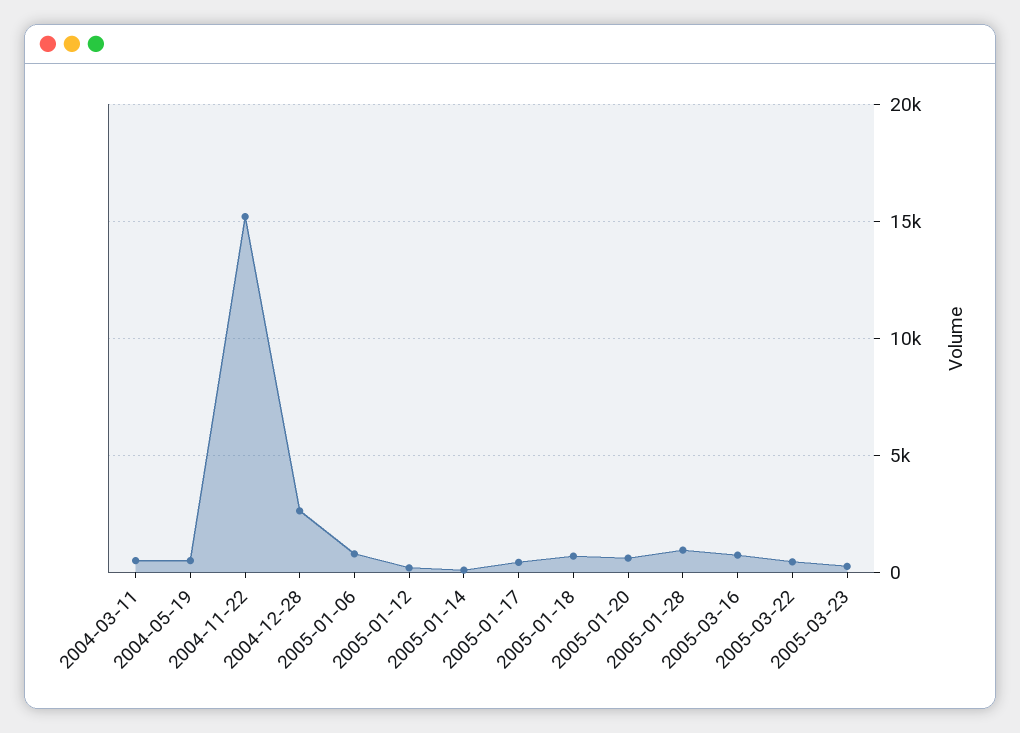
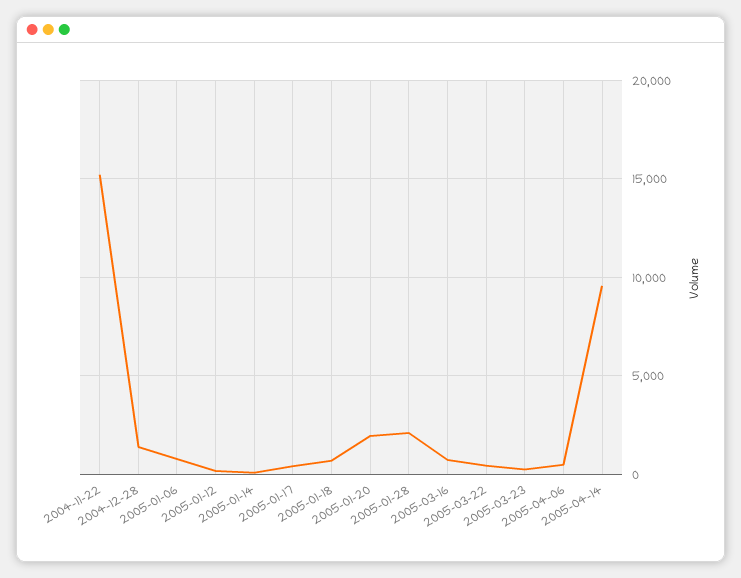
2004-03-11: 500 -> none
2004-05-19: 500 -> none
2004-12-28: 2500 -> 1500
2005-01-20: 500 -> 2000
2005-01-28: 1000 -> 2000
2005-04-06: none -> 500
2005-04-14: none -> 9500

